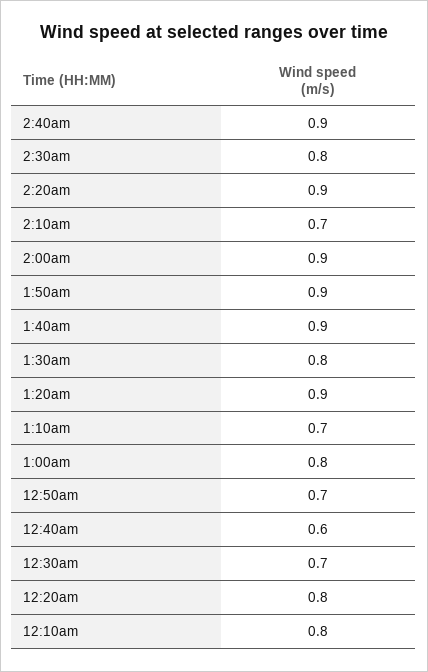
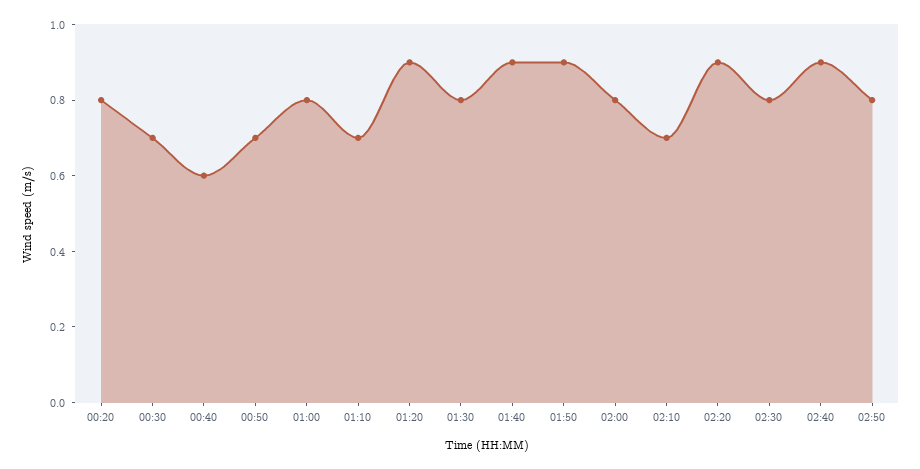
2:00am: 0.9 -> 0.8
12:10am: 0.8 -> none
02:50: none -> 0.8

